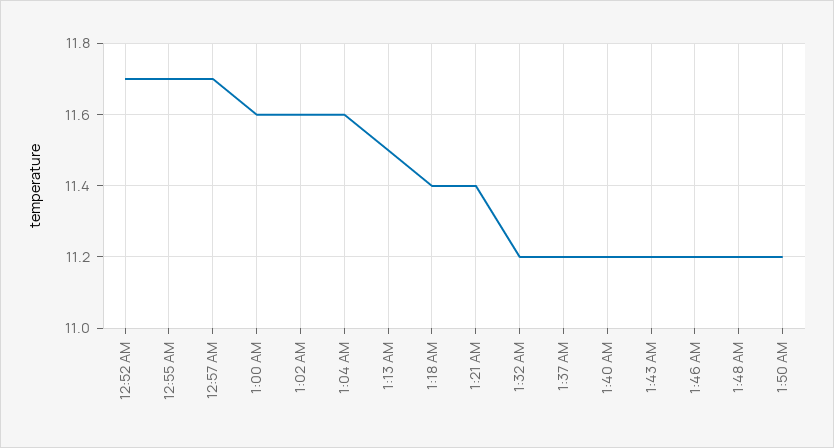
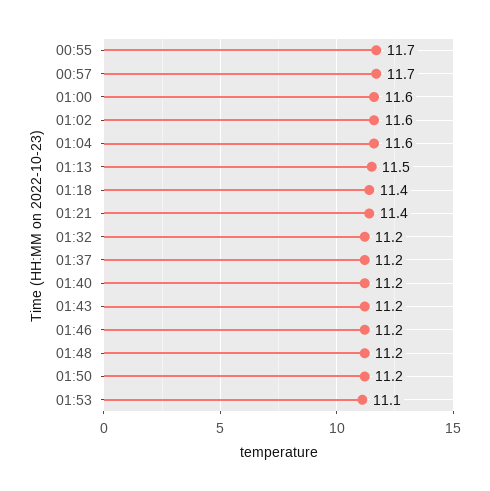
12:52 AM: 11.7 -> none
01:53: none -> 11.1

